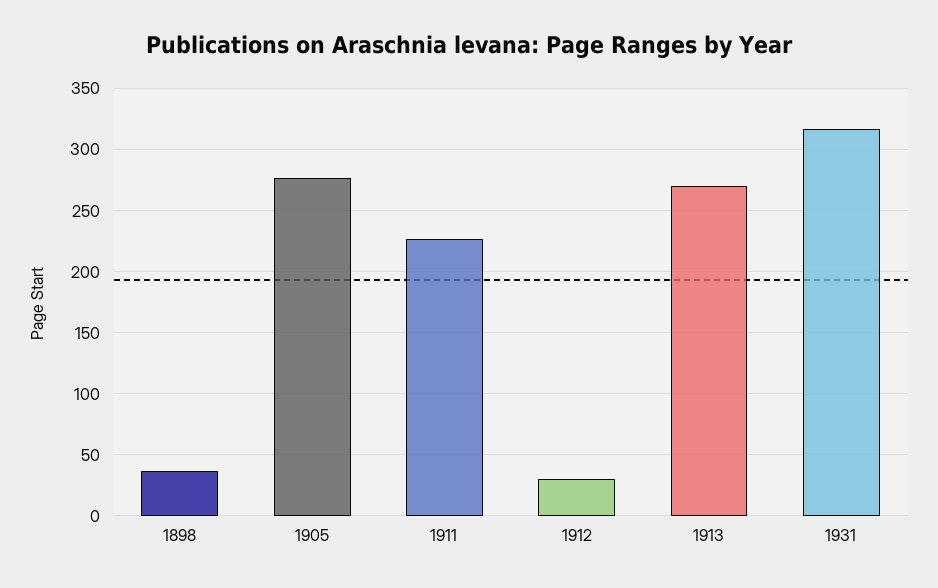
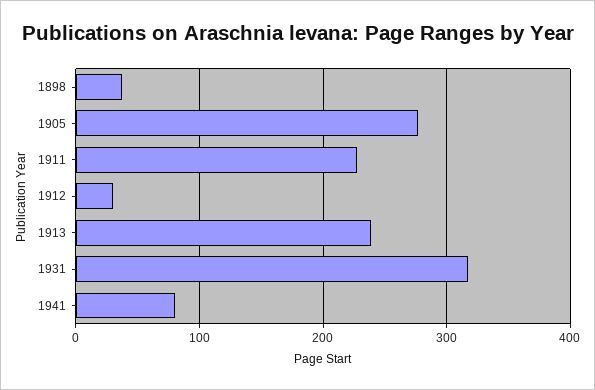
1913: 270 -> 240
1941: none -> 80

